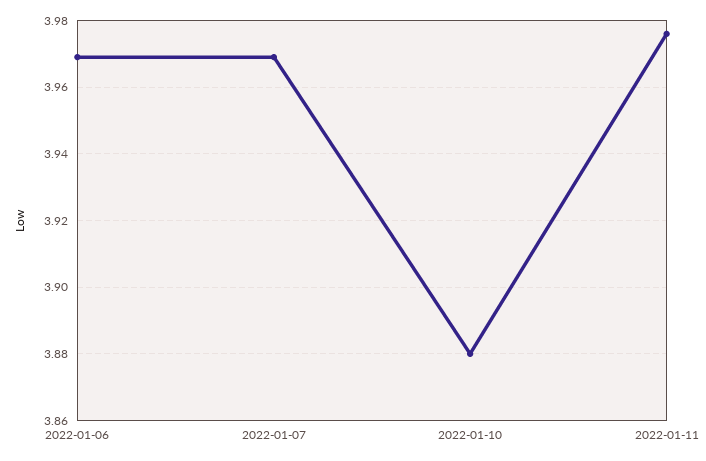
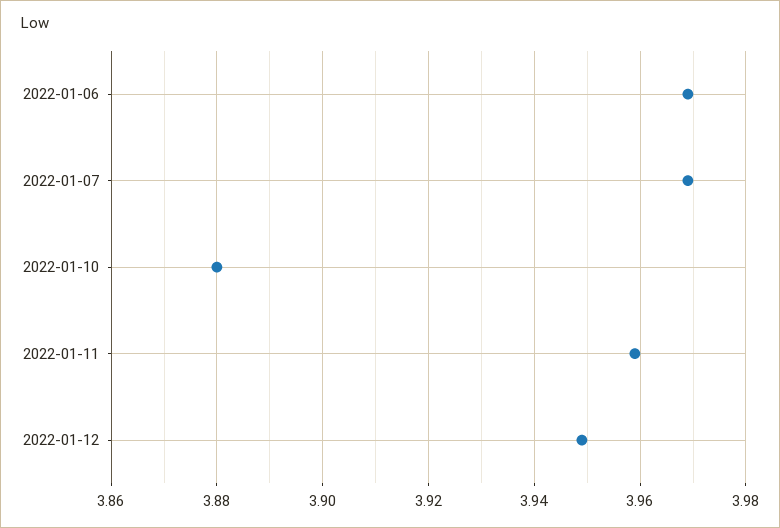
2022-01-11: 3.975 -> 3.96
2022-01-12: none -> 3.95

